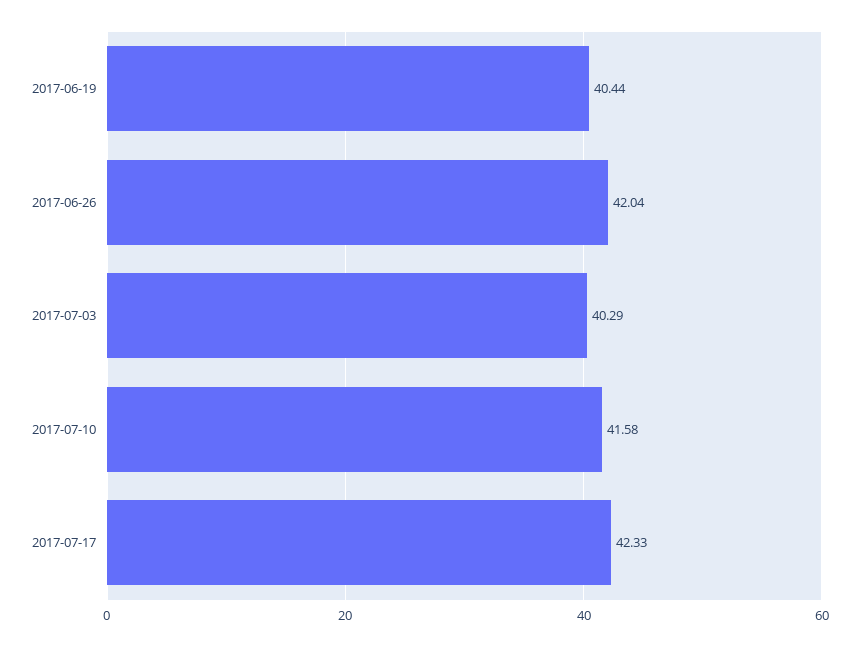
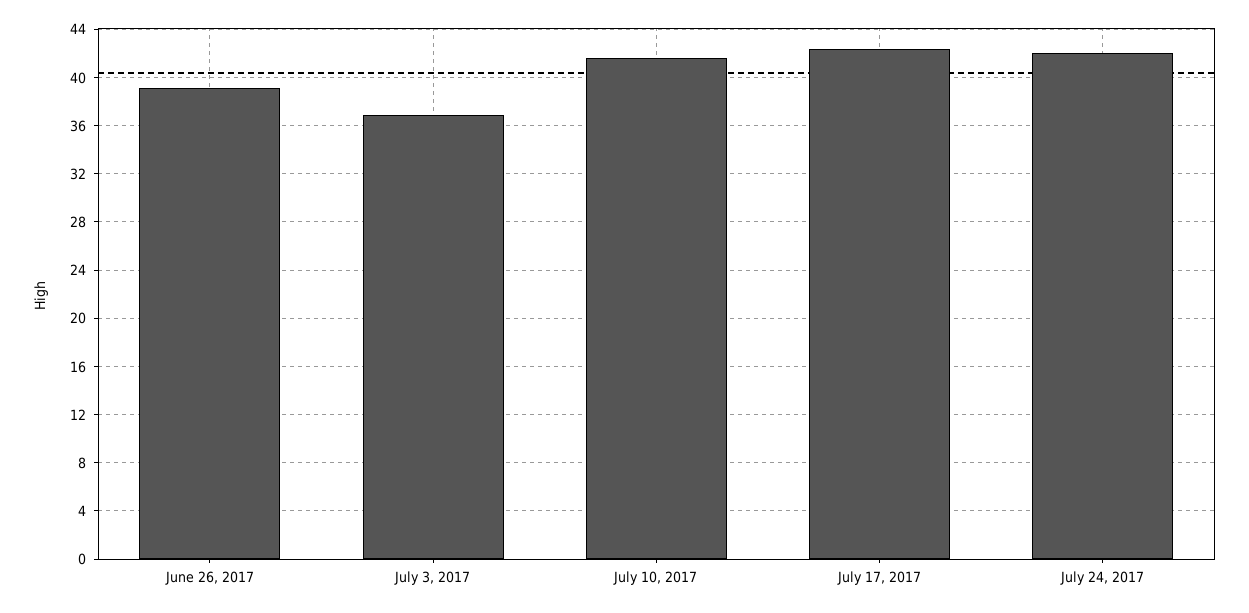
2017-06-19: 40.44 -> none
2017-06-26: 42.04 -> 39
2017-07-03: 40.29 -> 37
July 24, 2017: none -> 42

